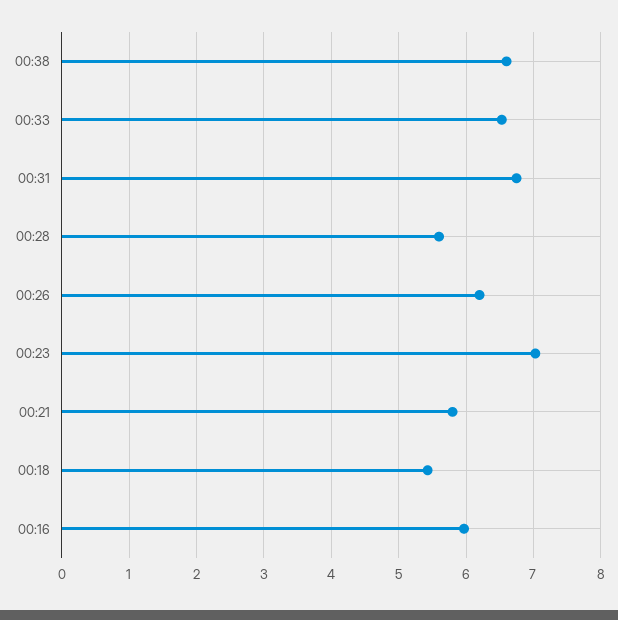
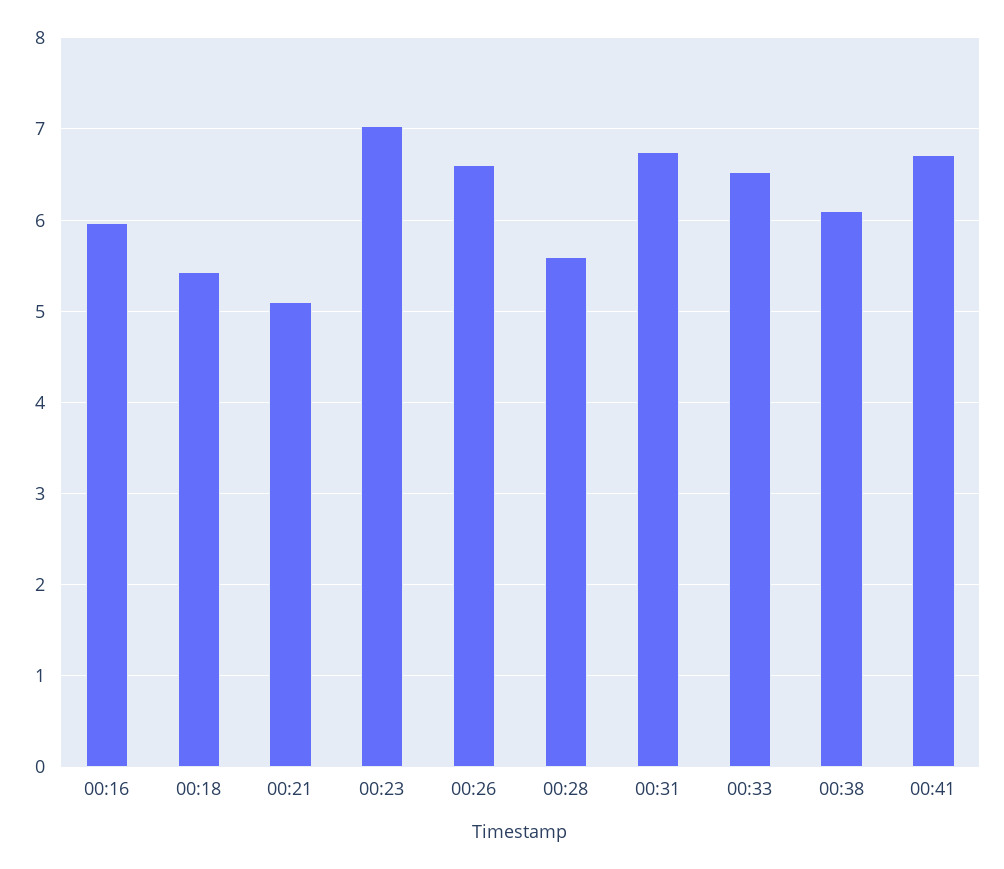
00:38: 6.6 -> 6.1
00:26: 6.2 -> 6.6
00:21: 5.8 -> 5.1
00:41: none -> 6.7

